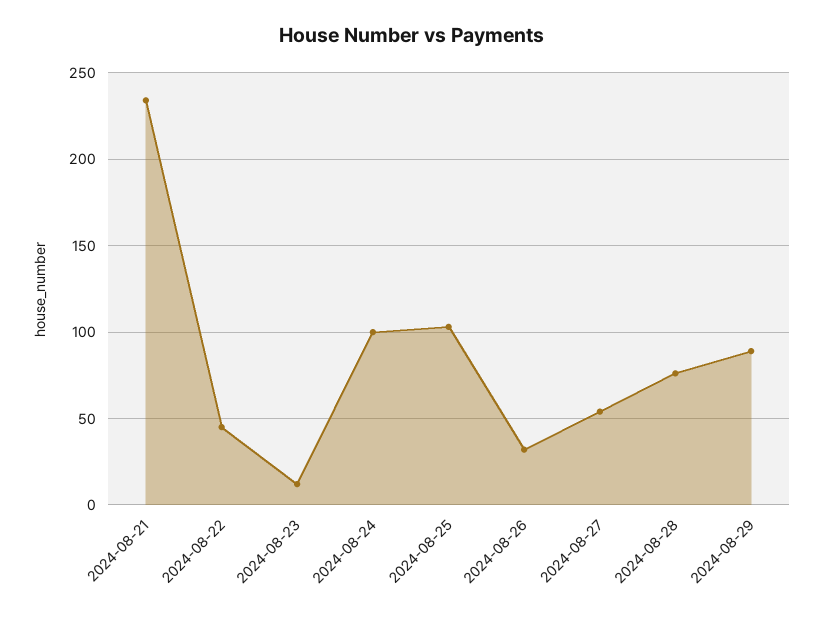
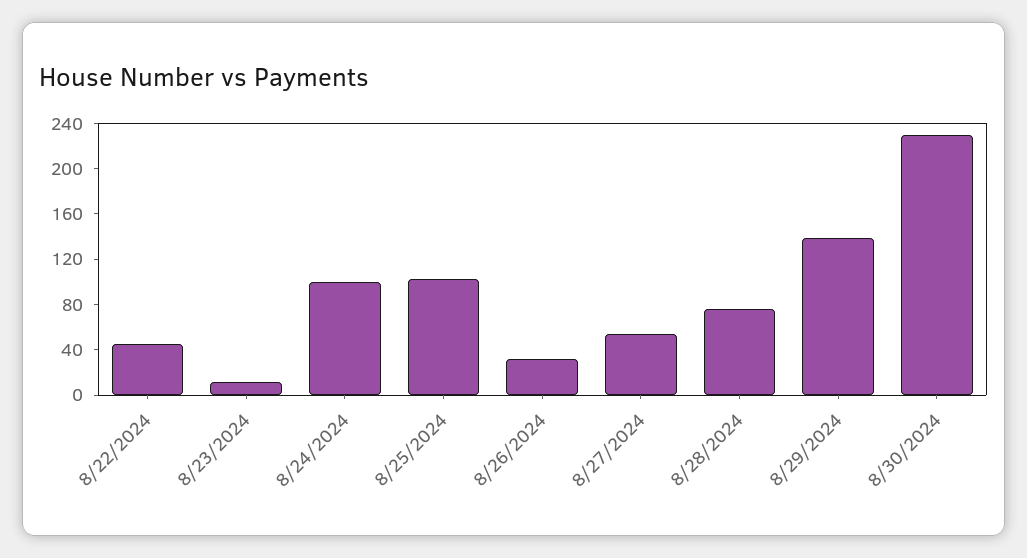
2024-08-21: 235 -> none
2024-08-29: 90 -> 140
8/30/2024: none -> 230

